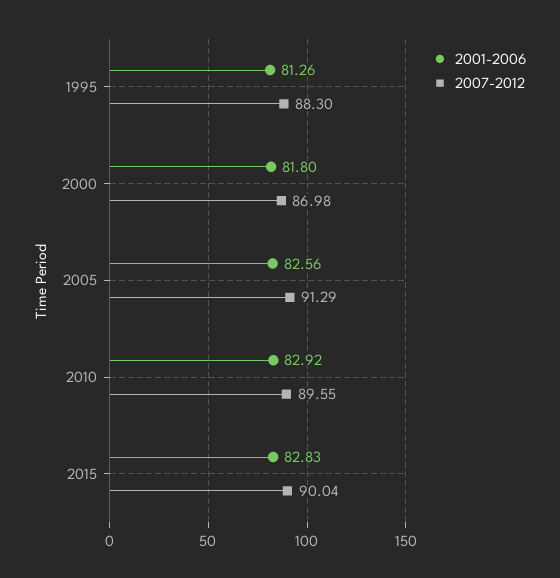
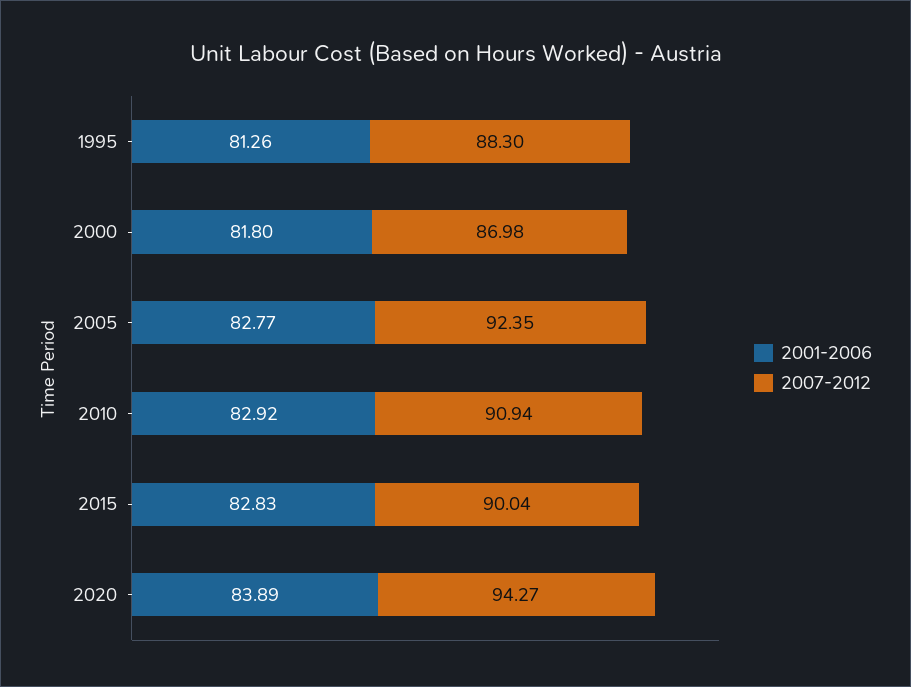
2001-2006, 2005: 82.56 -> 82.77
2007-2012, 2005: 91.29 -> 92.35
2007-2012, 2010: 89.55 -> 90.94
2001-2006, 2020: none -> 83.89
2007-2012, 2020: none -> 94.27

